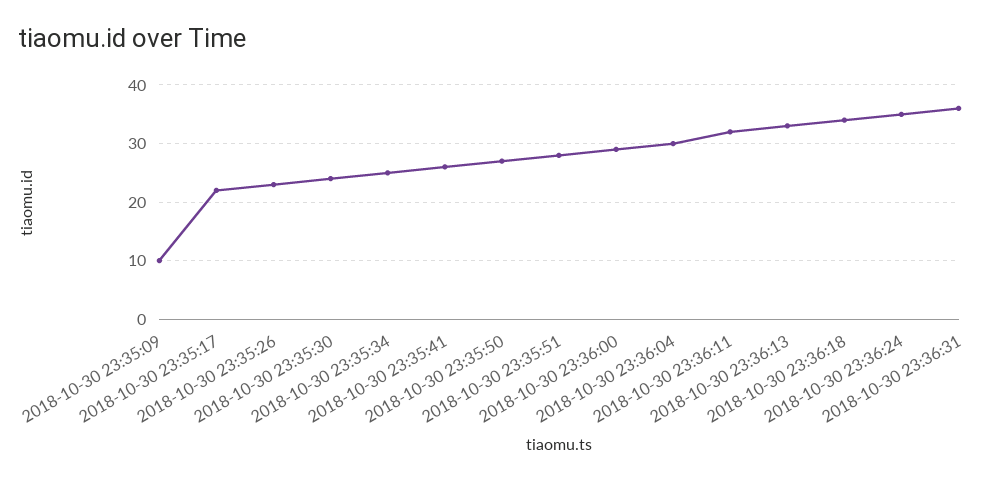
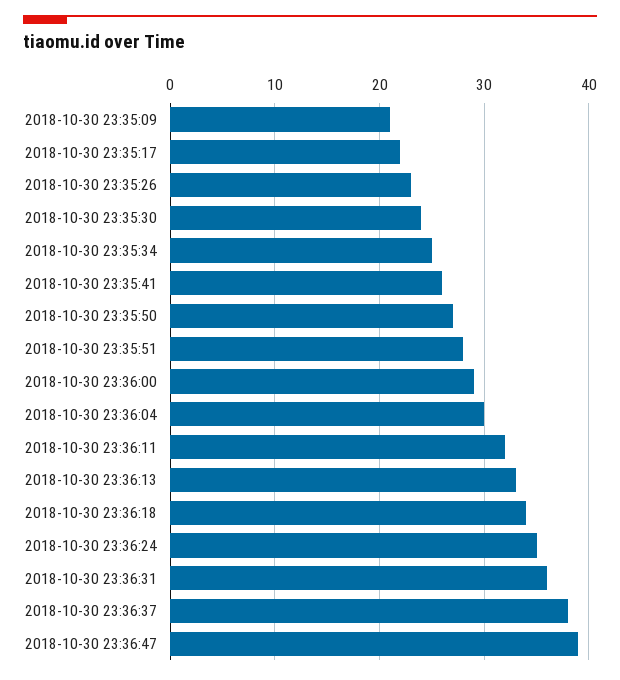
2018-10-30 23:35:09: 10 -> 21
2018-10-30 23:36:37: none -> 38
2018-10-30 23:36:47: none -> 39

